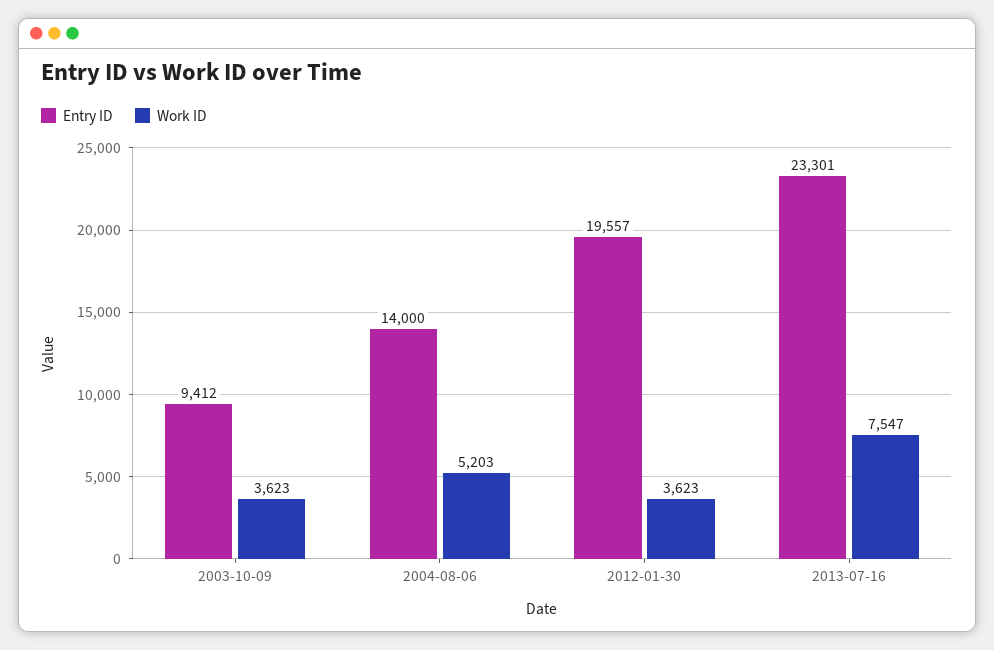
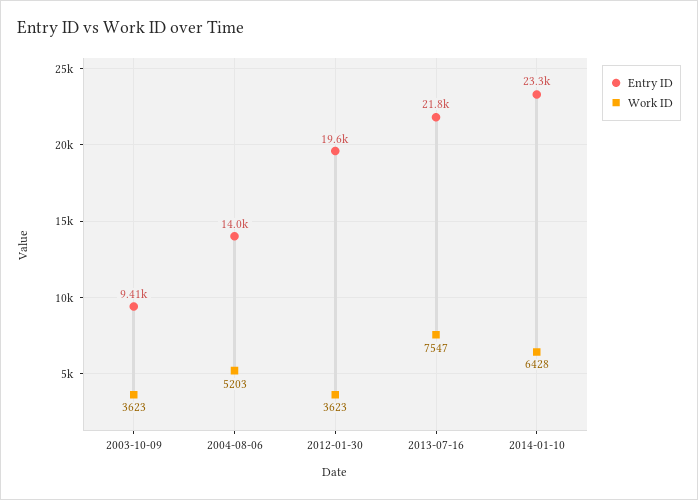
Entry ID, 2013-07-16: 23301 -> 21800
Entry ID, 2014-01-10: none -> 23300
Work ID, 2014-01-10: none -> 6428

